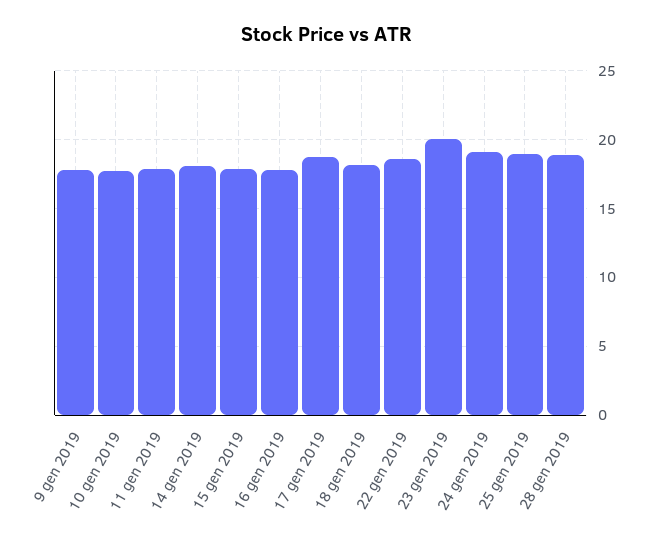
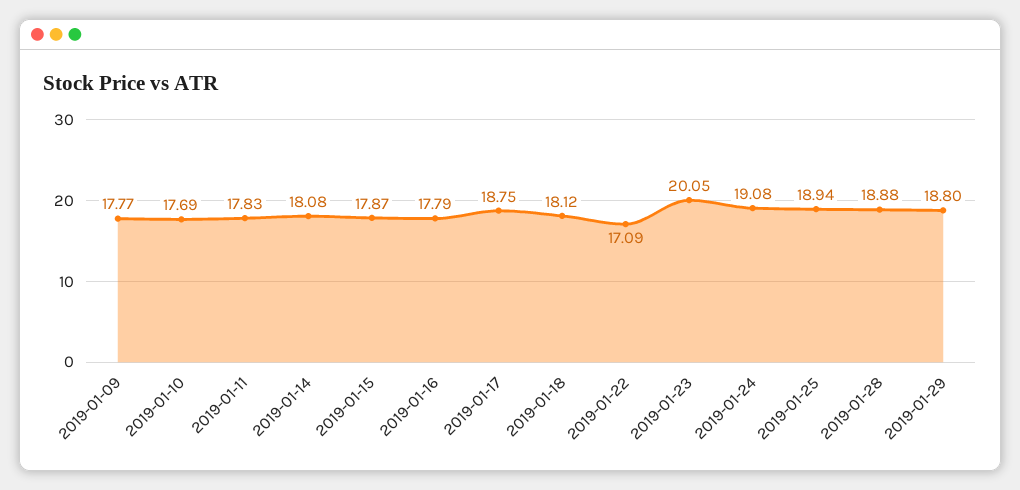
22 gen 2019: 18.5 -> 17.09
2019-01-29: none -> 18.8

